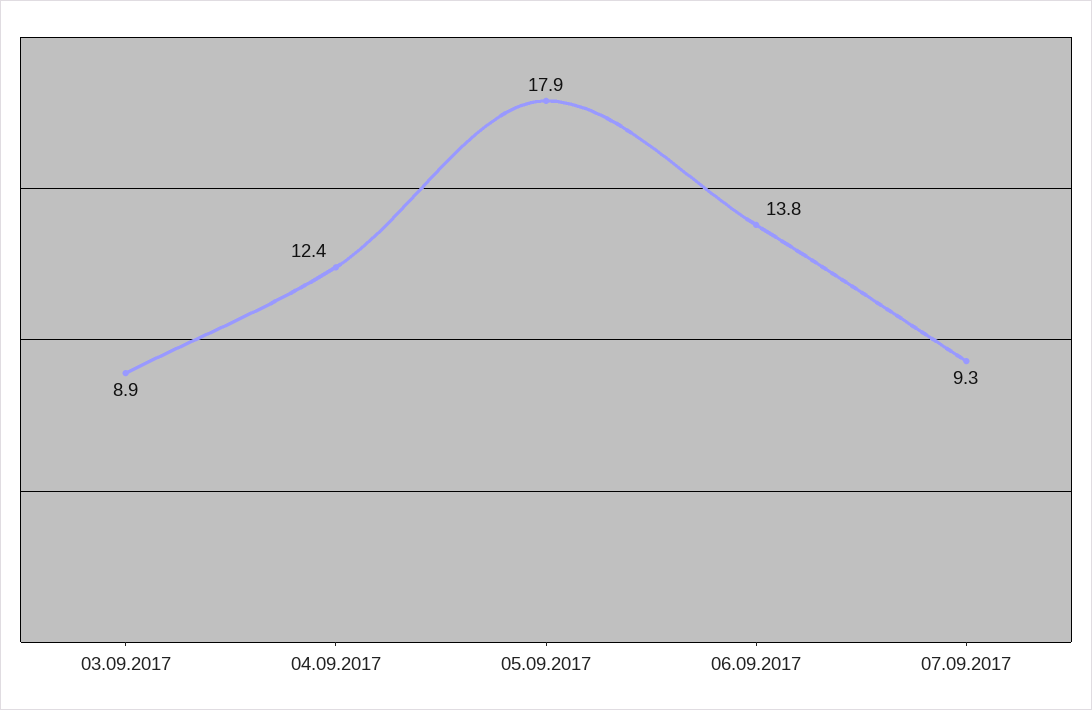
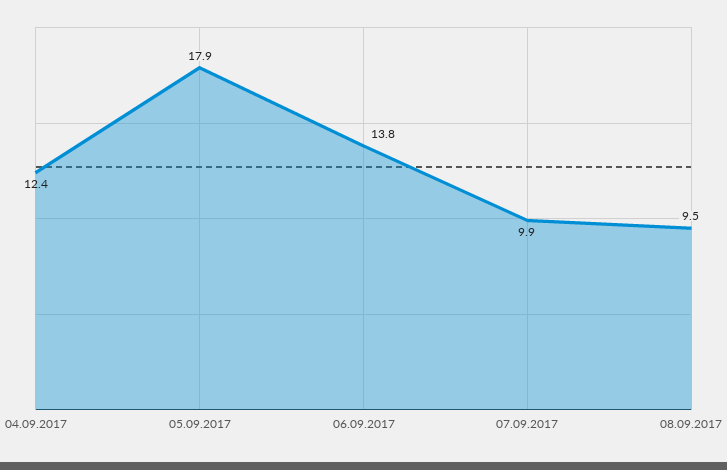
03.09.2017: 8.9 -> none
07.09.2017: 9.3 -> 9.9
08.09.2017: none -> 9.5

